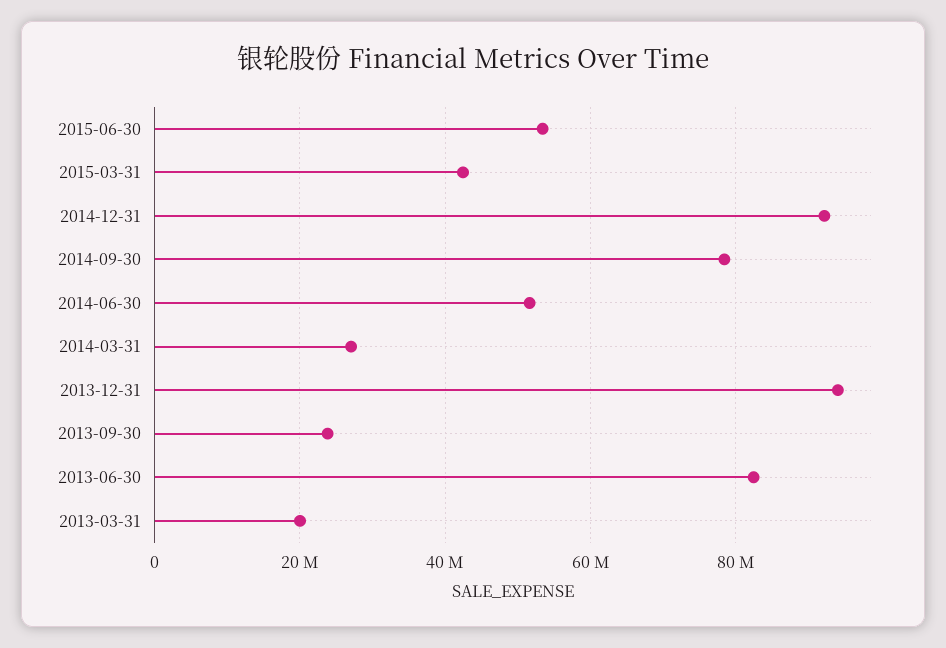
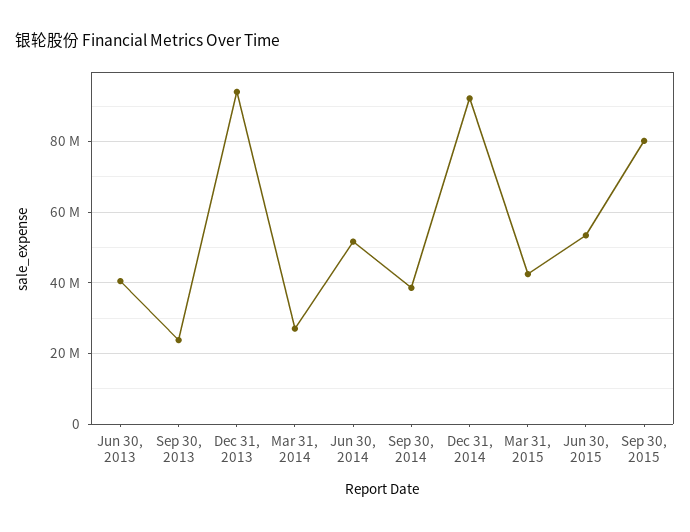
2014-09-30: 78000000 -> 38000000
2013-06-30: 82000000 -> 40000000
2013-03-31: 20000000 -> none
Sep 30, 2015: none -> 80000000

